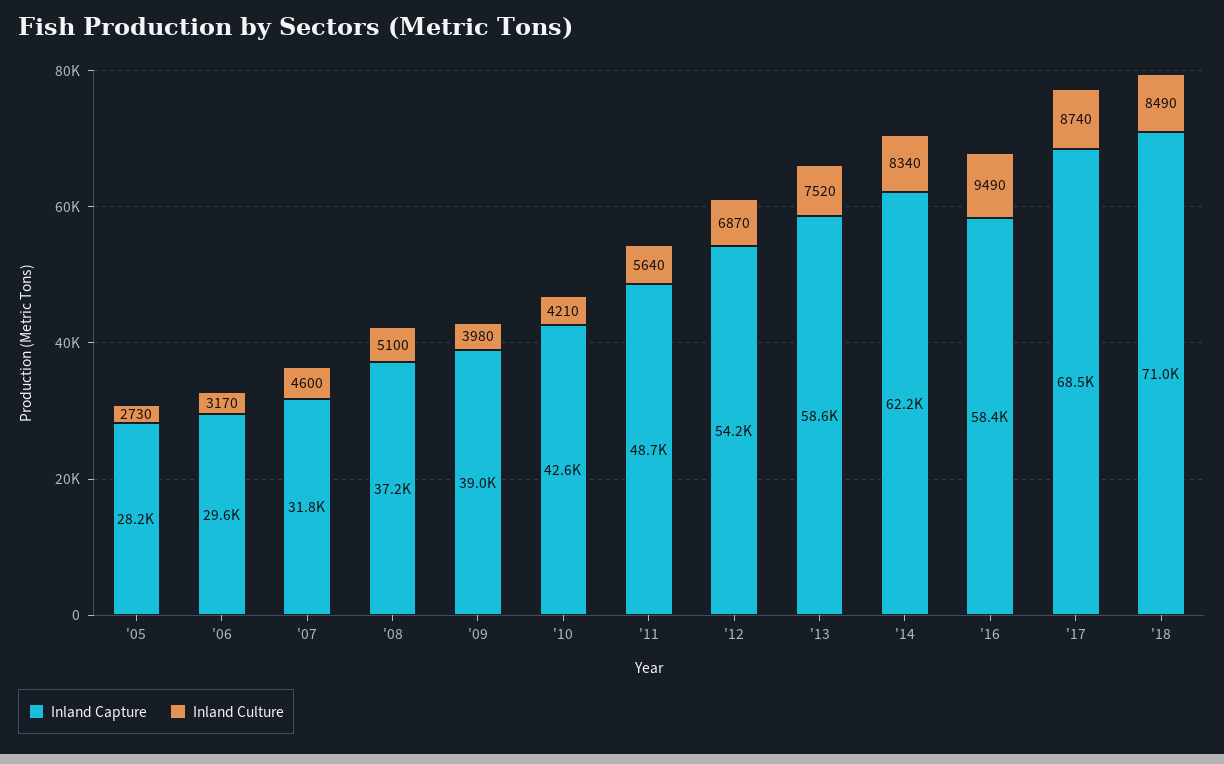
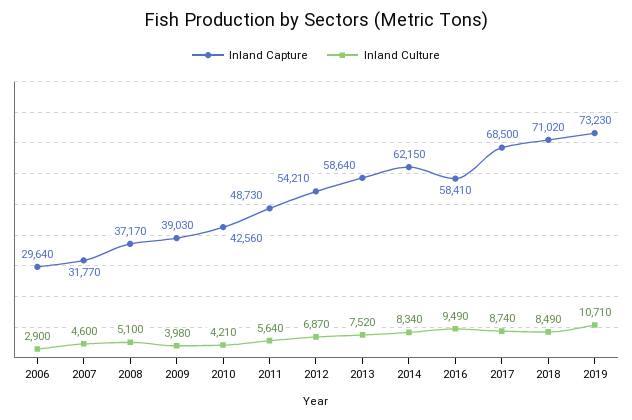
Inland Capture, '05: 28200 -> none
Inland Culture, '05: 2730 -> none
Inland Culture, '06: 3170 -> 2900
Inland Capture, 2019: none -> 73230
Inland Culture, 2019: none -> 10710

